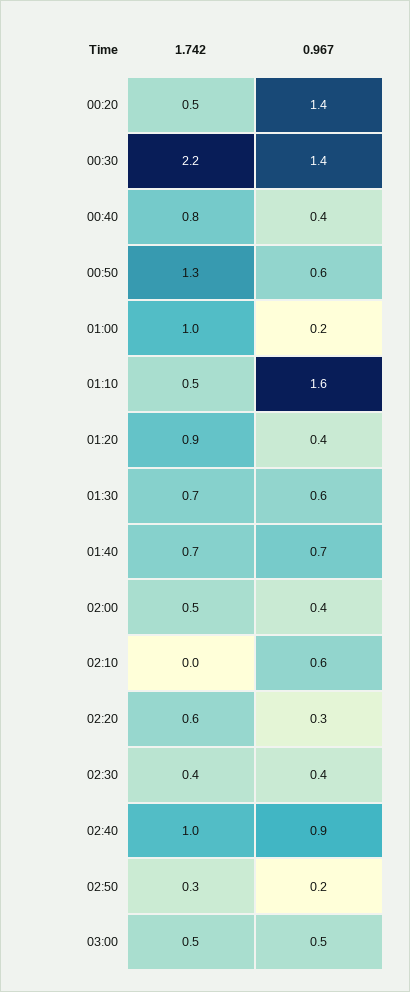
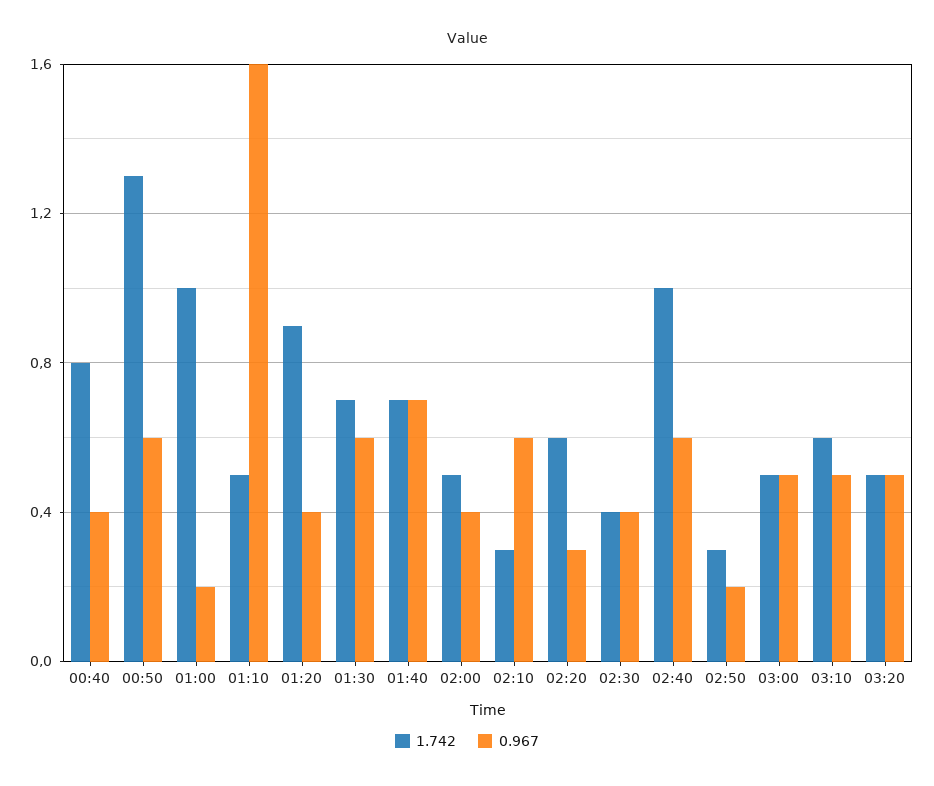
1.742, 00:20: 0.5 -> none
0.967, 00:20: 1.4 -> none
1.742, 00:30: 2.2 -> none
0.967, 00:30: 1.4 -> none
1.742, 02:10: 0 -> 0.3
0.967, 02:40: 0.9 -> 0.6
1.742, 03:10: none -> 0.6
0.967, 03:10: none -> 0.5
1.742, 03:20: none -> 0.5
0.967, 03:20: none -> 0.5

